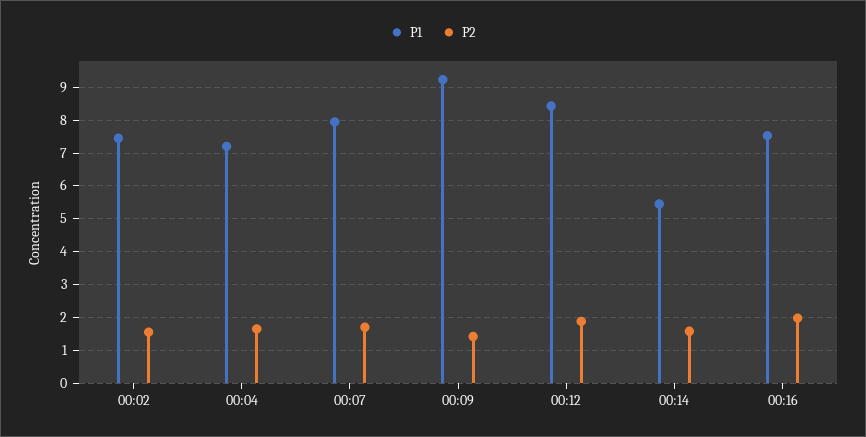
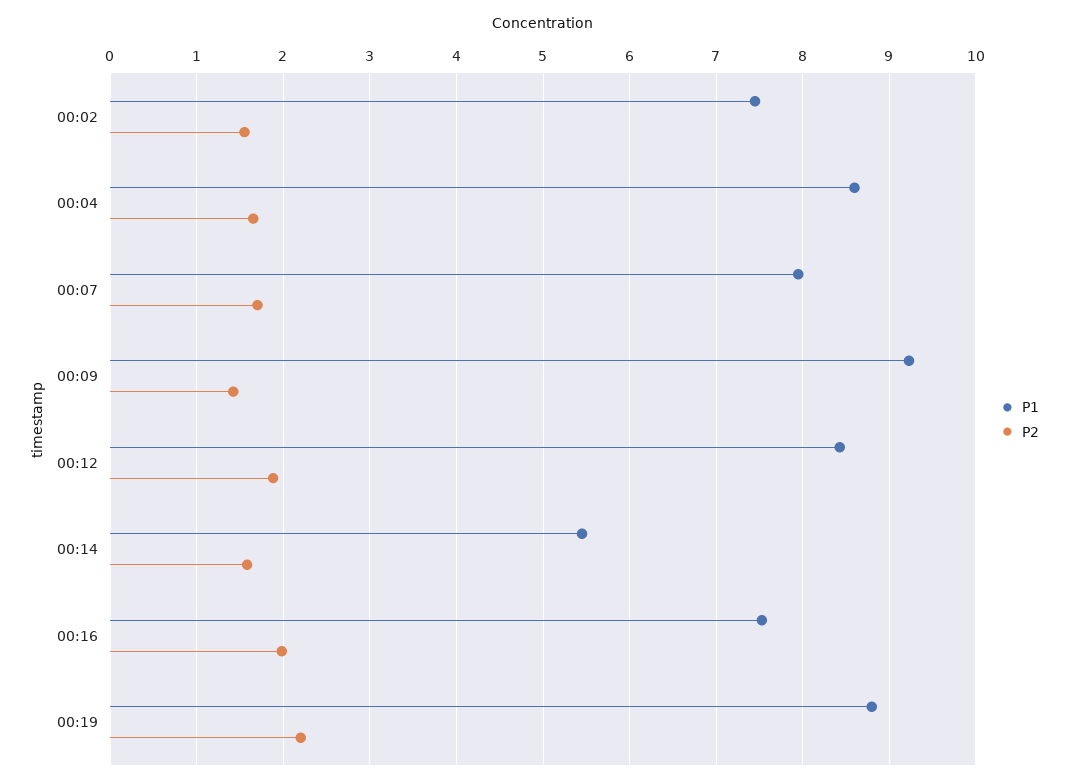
P1, 00:04: 7.2 -> 8.6
P1, 00:19: none -> 8.8
P2, 00:19: none -> 2.2

